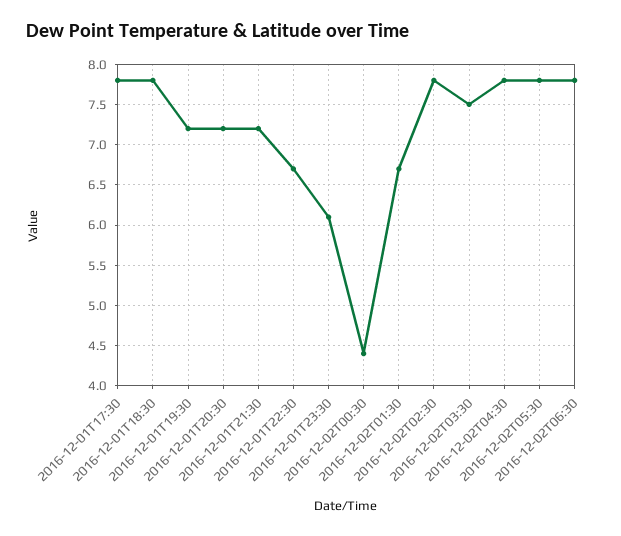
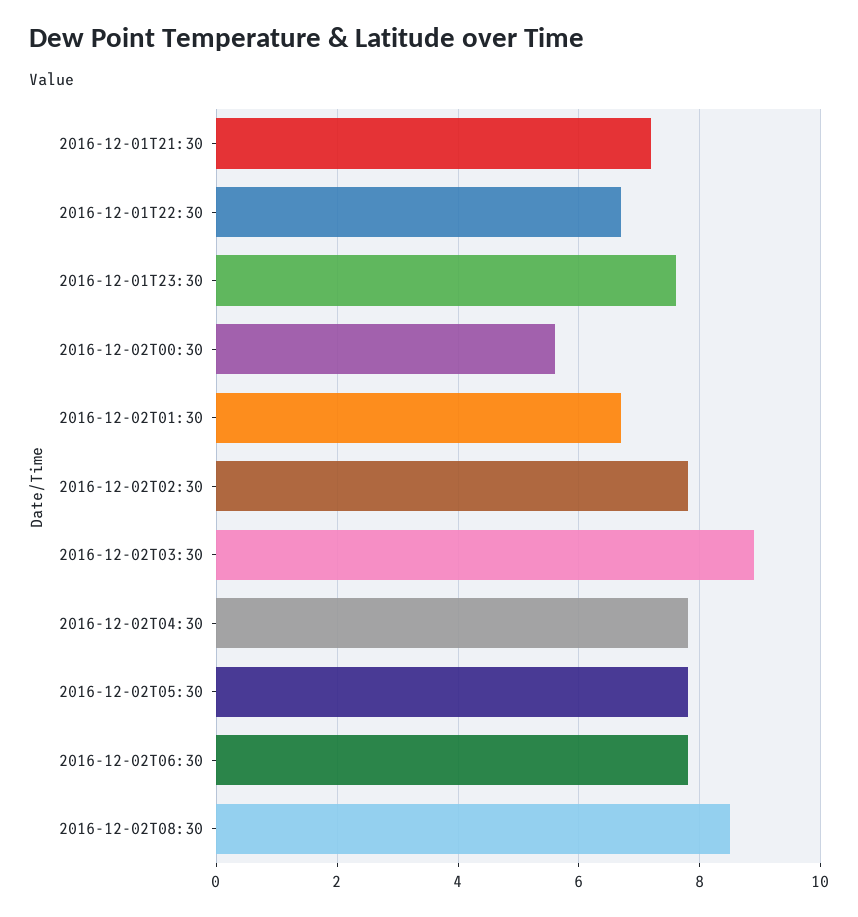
2016-12-01T17:30: 7.8 -> none
2016-12-01T18:30: 7.8 -> none
2016-12-01T19:30: 7.2 -> none
2016-12-01T20:30: 7.2 -> none
2016-12-01T23:30: 6.1 -> 7.5
2016-12-02T00:30: 4.4 -> 5.5
2016-12-02T03:30: 7.5 -> 9
2016-12-02T08:30: none -> 8.5

